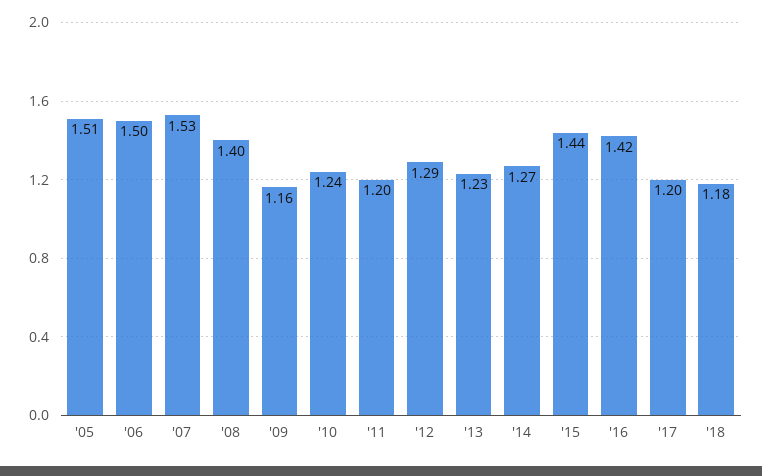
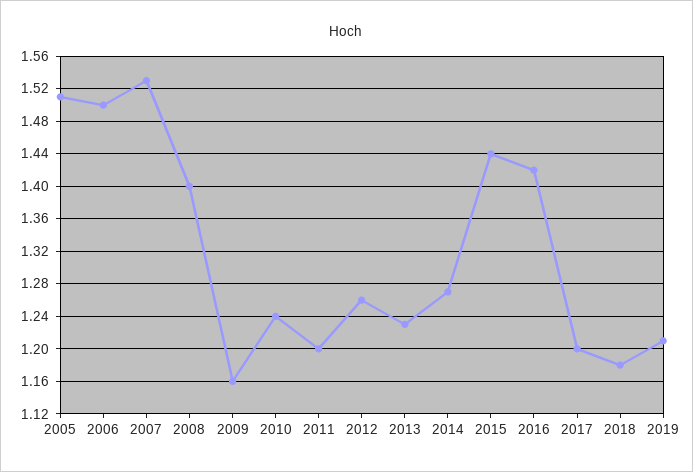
'12: 1.29 -> 1.26
2019: none -> 1.21

